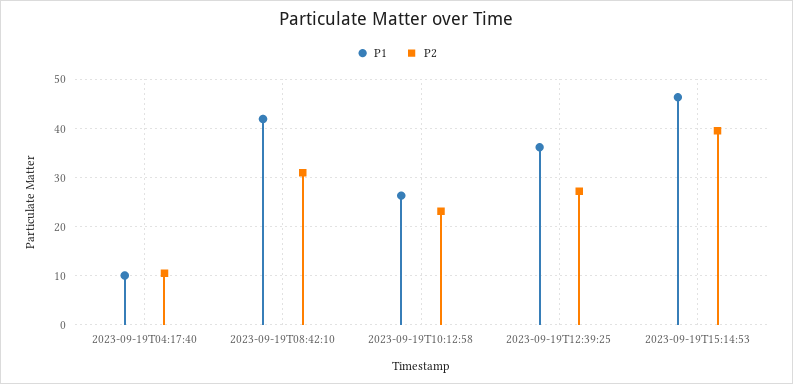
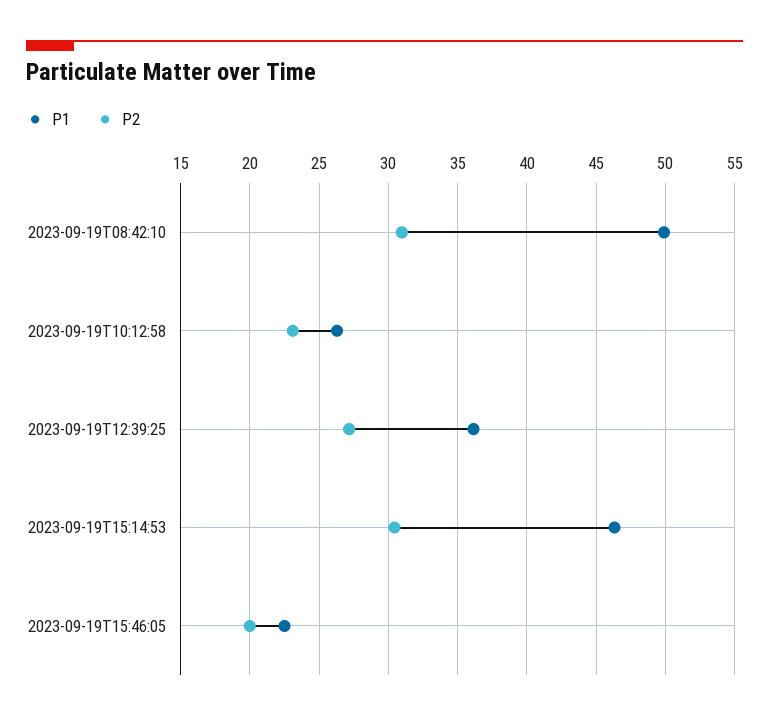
P1, 2023-09-19T04:17:40: 10 -> none
P2, 2023-09-19T04:17:40: 10 -> none
P1, 2023-09-19T08:42:10: 42 -> 50
P2, 2023-09-19T15:14:53: 40 -> 30.5
P1, 2023-09-19T15:46:05: none -> 22.5
P2, 2023-09-19T15:46:05: none -> 20

